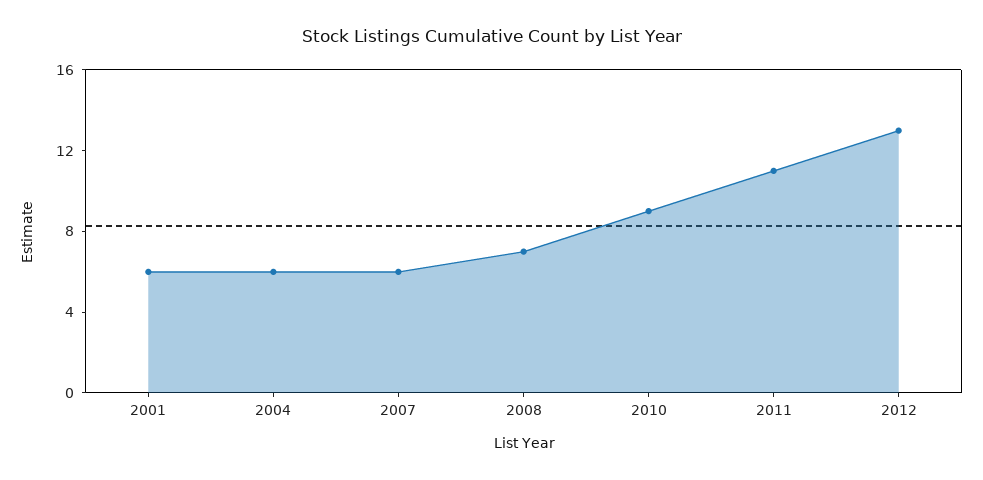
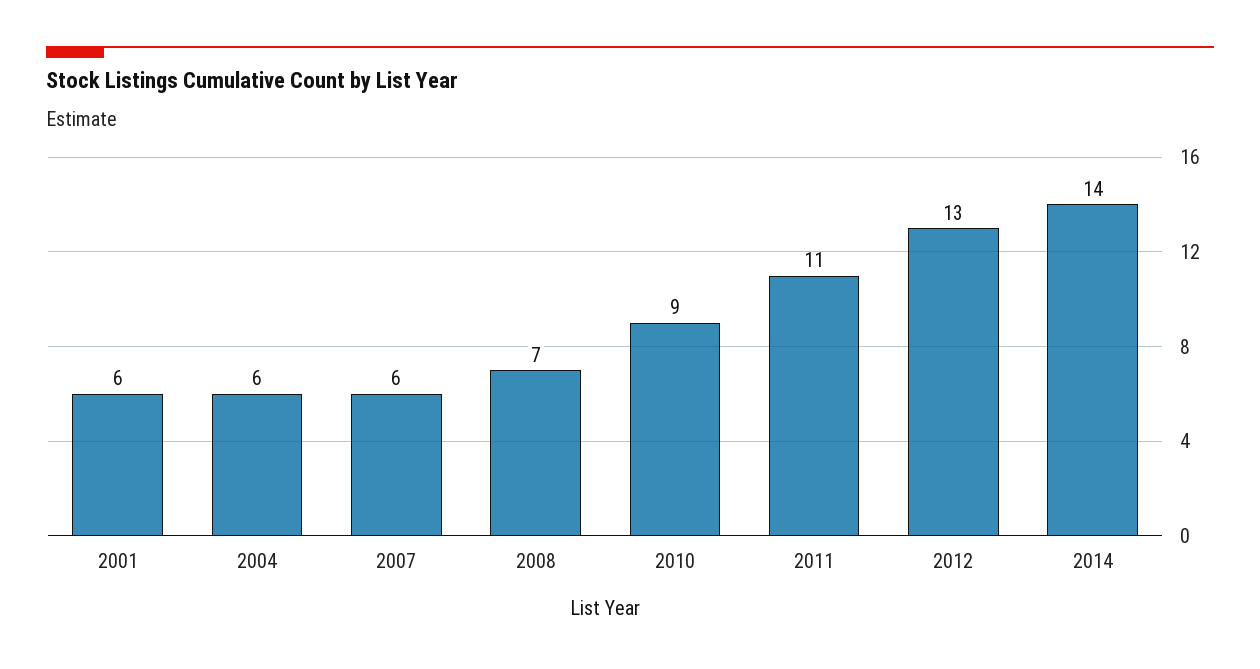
2014: none -> 14

